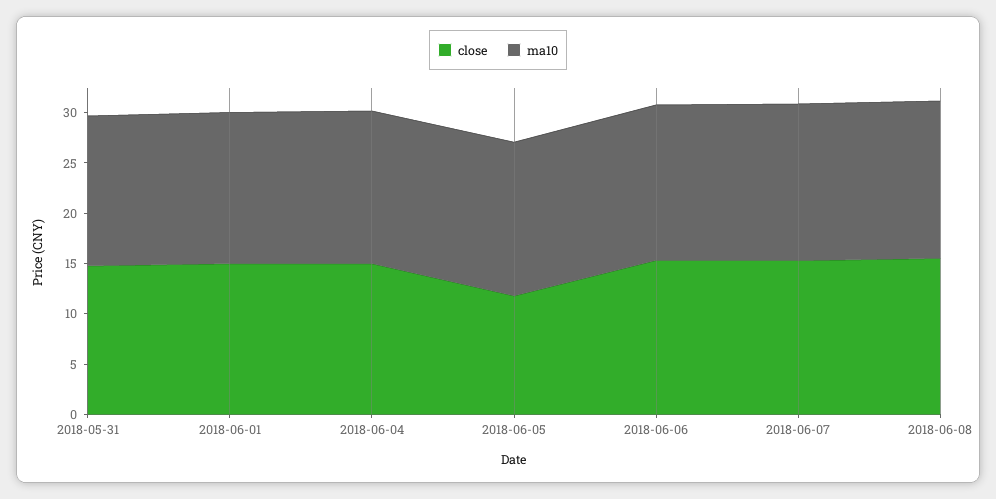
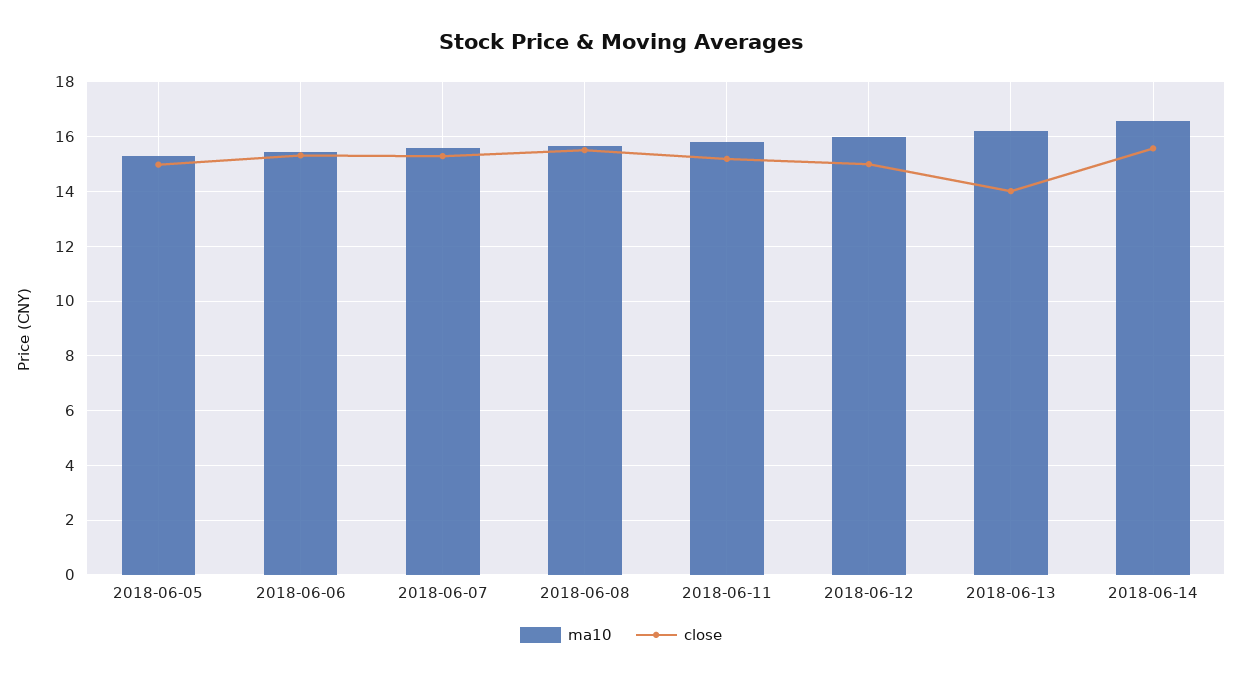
close, 2018-05-31: 15 -> none
ma10, 2018-05-31: 15 -> none
close, 2018-06-01: 15 -> none
ma10, 2018-06-01: 15 -> none
close, 2018-06-04: 15 -> none
ma10, 2018-06-04: 15 -> none
close, 2018-06-05: 12 -> 15
ma10, 2018-06-11: none -> 15.75
close, 2018-06-11: none -> 15.25
ma10, 2018-06-12: none -> 16
close, 2018-06-12: none -> 15
ma10, 2018-06-13: none -> 16.25
close, 2018-06-13: none -> 14
ma10, 2018-06-14: none -> 16.5
close, 2018-06-14: none -> 15.5

